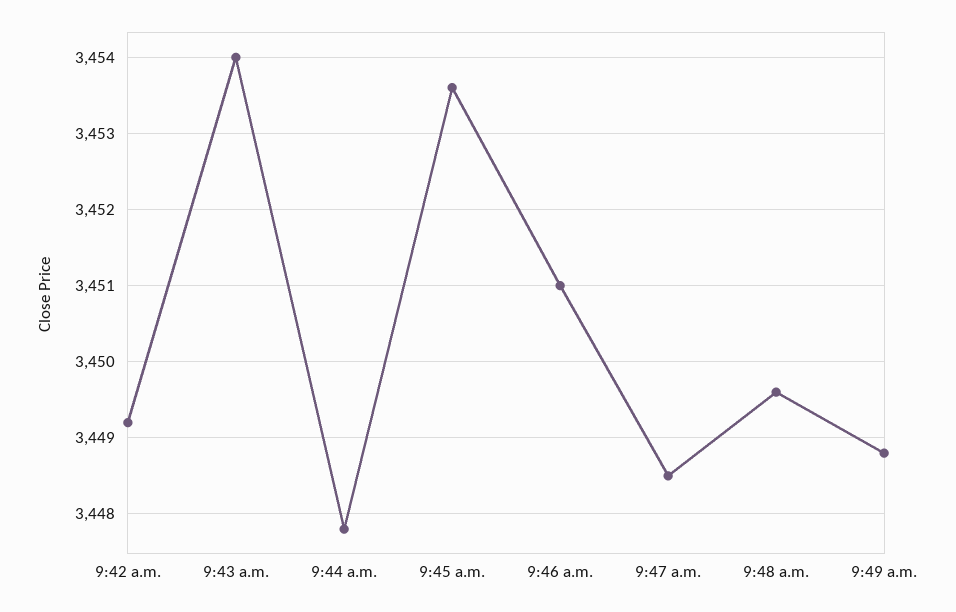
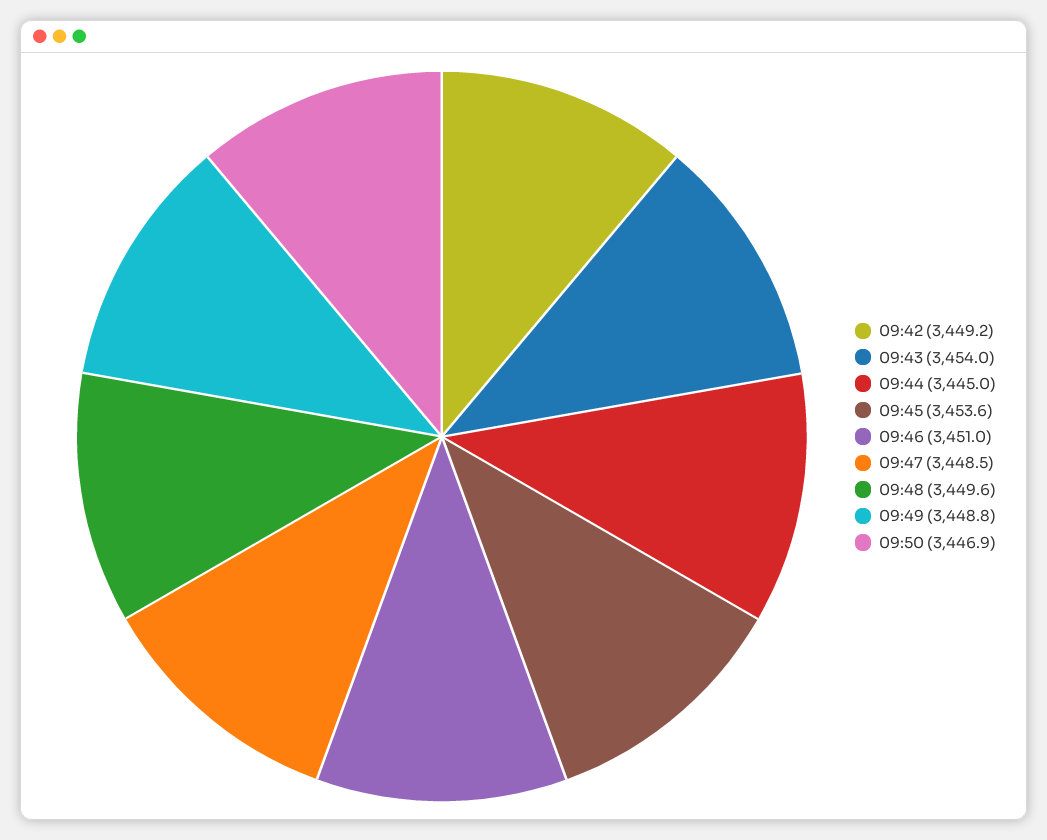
9:44 a.m.: 3447.8 -> 3445
09:50: none -> 3446.9

